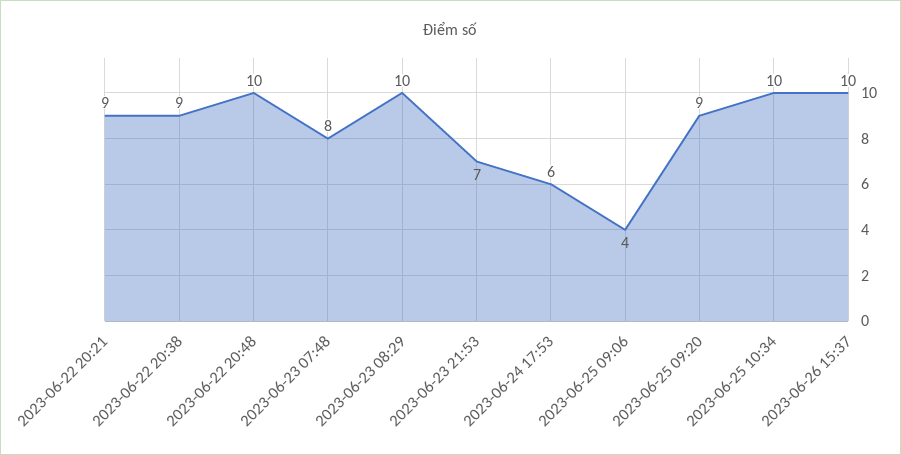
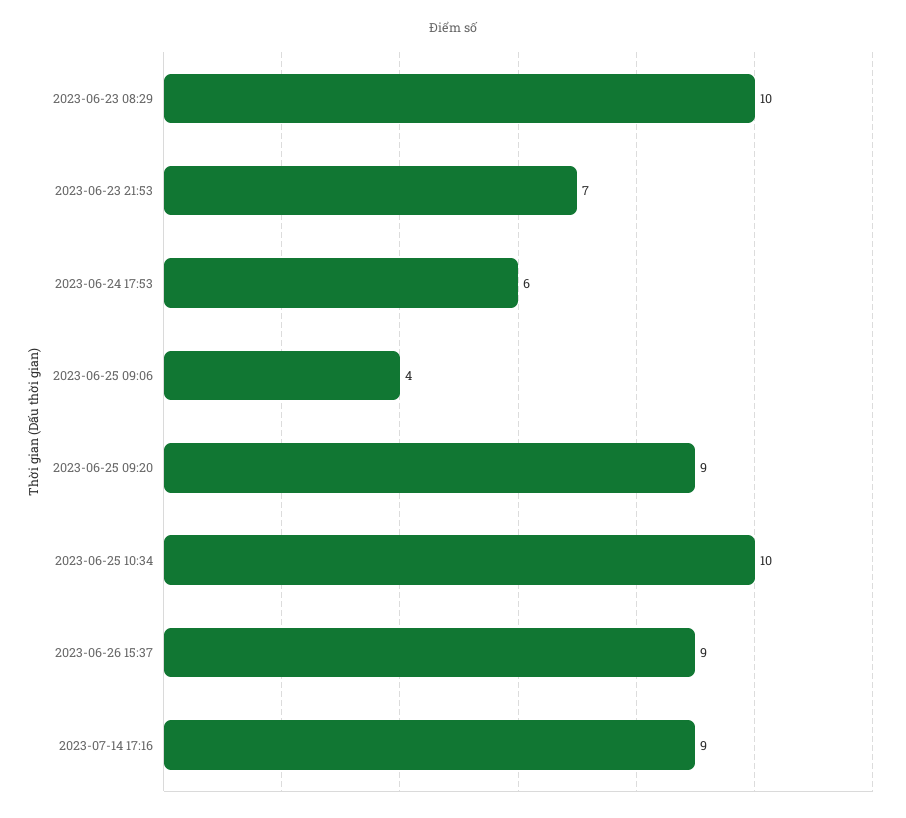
2023-06-22 20:21: 9 -> none
2023-06-22 20:38: 9 -> none
2023-06-22 20:48: 10 -> none
2023-06-23 07:48: 8 -> none
2023-06-26 15:37: 10 -> 9
2023-07-14 17:16: none -> 9

